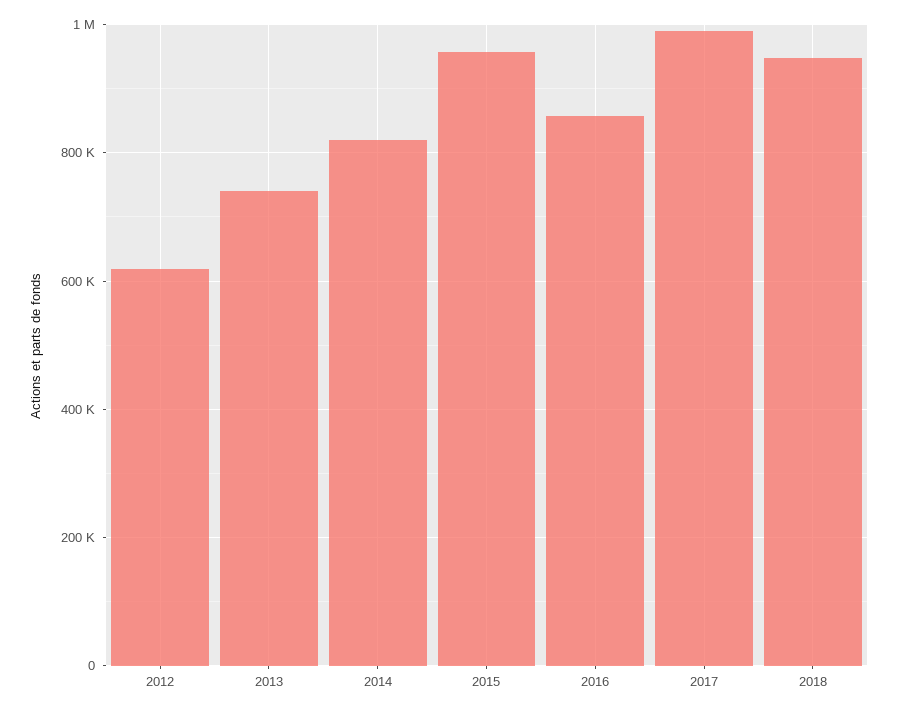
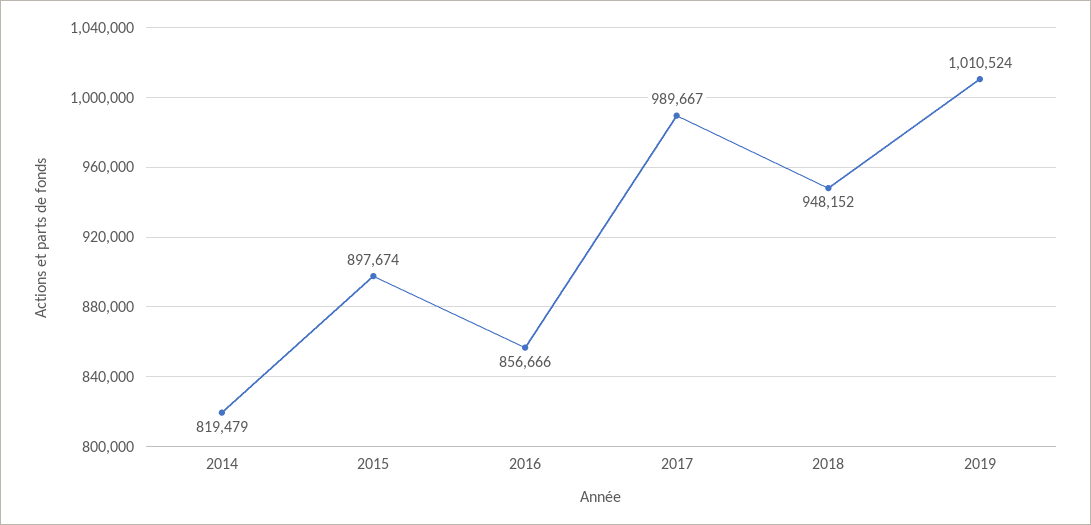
2012: 620000 -> none
2013: 740000 -> none
2015: 960000 -> 897674
2019: none -> 1010524

